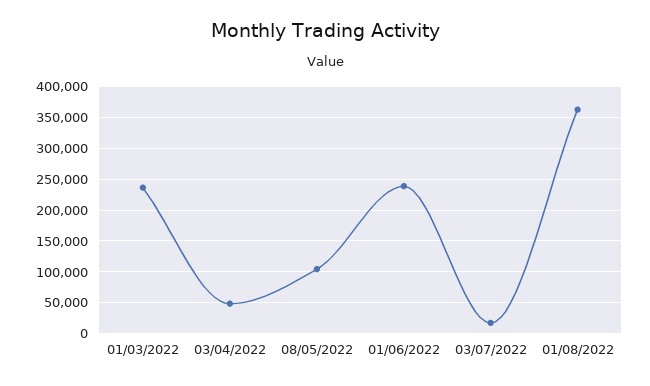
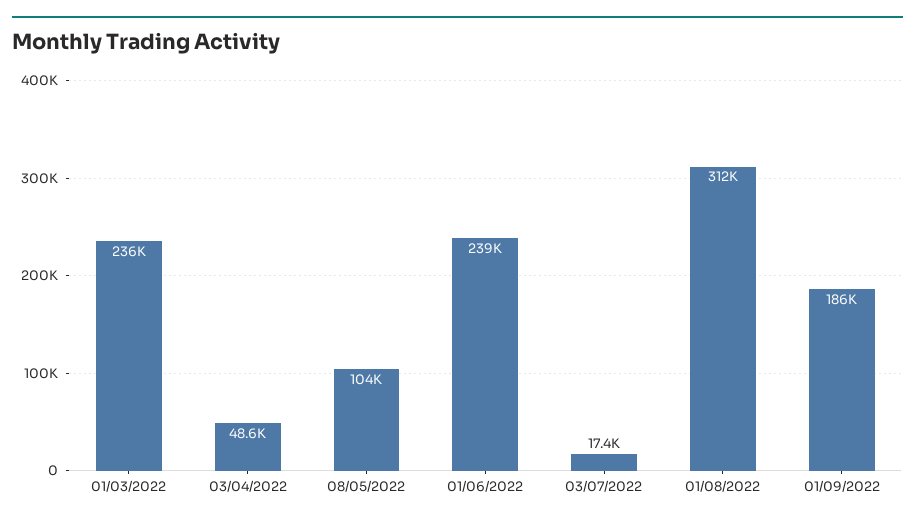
01/08/2022: 360000 -> 312000
01/09/2022: none -> 186000

